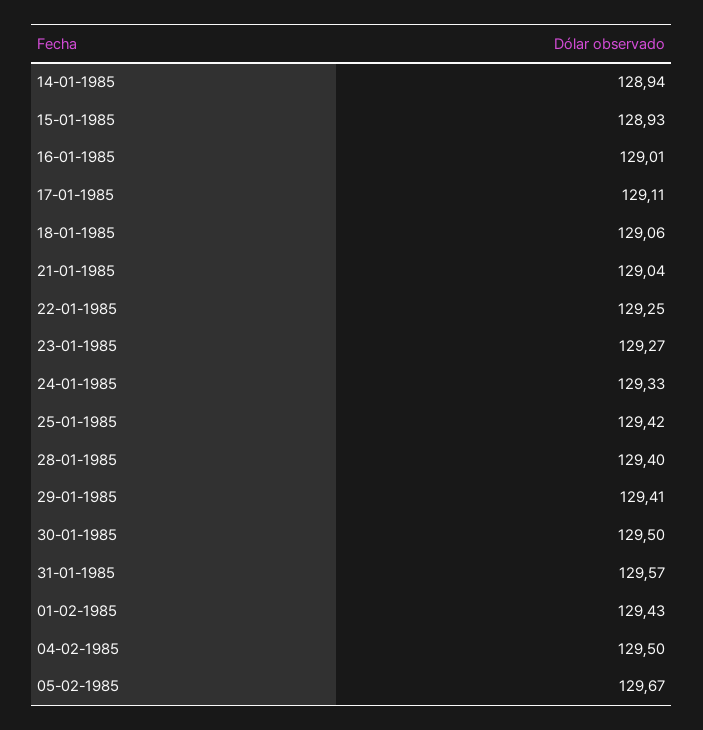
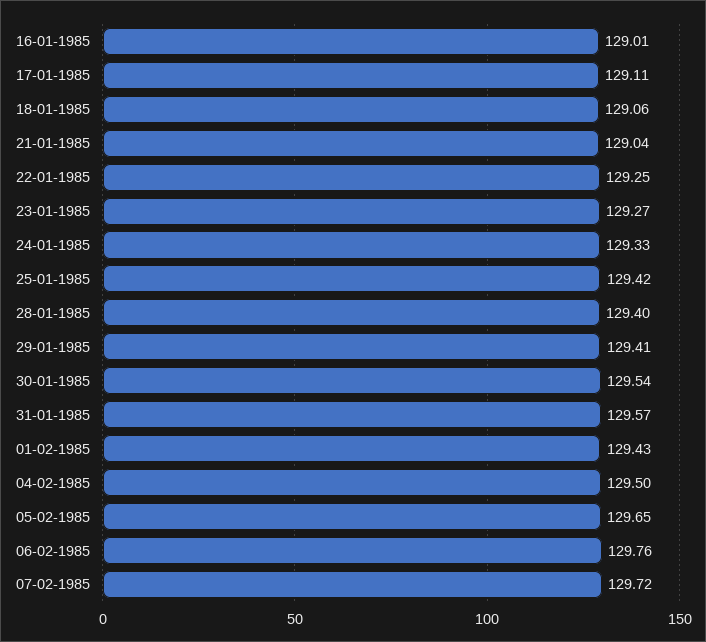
14-01-1985: 128.94 -> none
15-01-1985: 128.93 -> none
30-01-1985: 129.5 -> 129.54
05-02-1985: 129.67 -> 129.65
06-02-1985: none -> 129.76
07-02-1985: none -> 129.72

